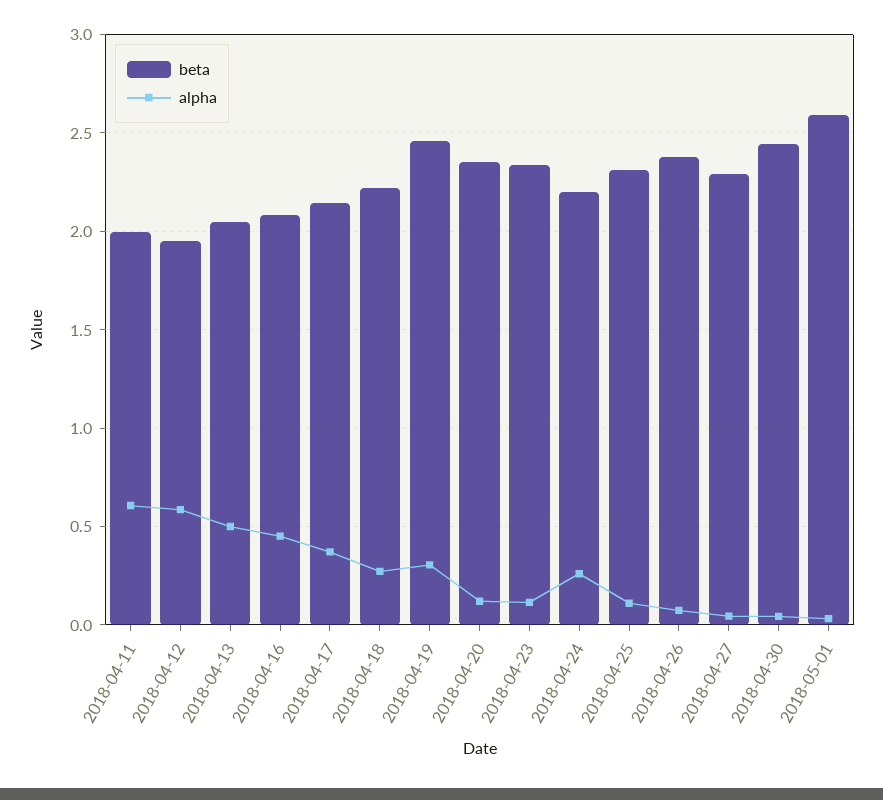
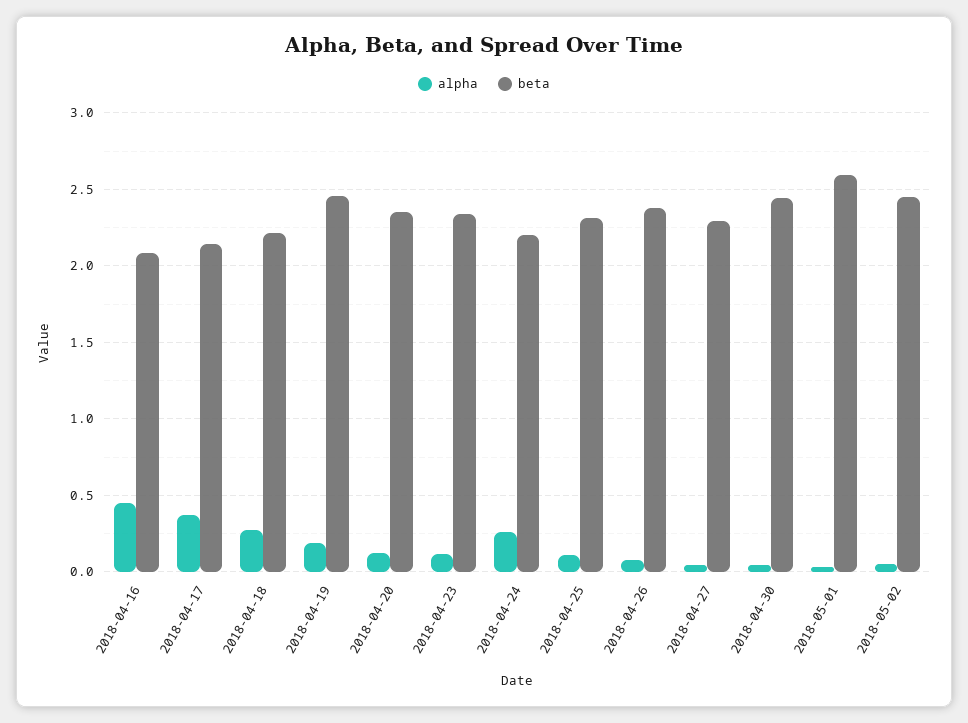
beta, 2018-04-11: 2 -> none
alpha, 2018-04-11: 0.6 -> none
beta, 2018-04-12: 1.95 -> none
alpha, 2018-04-12: 0.6 -> none
beta, 2018-04-13: 2.05 -> none
alpha, 2018-04-13: 0.5 -> none
alpha, 2018-04-19: 0.3 -> 0.2
alpha, 2018-05-02: none -> 0.05
beta, 2018-05-02: none -> 2.45

